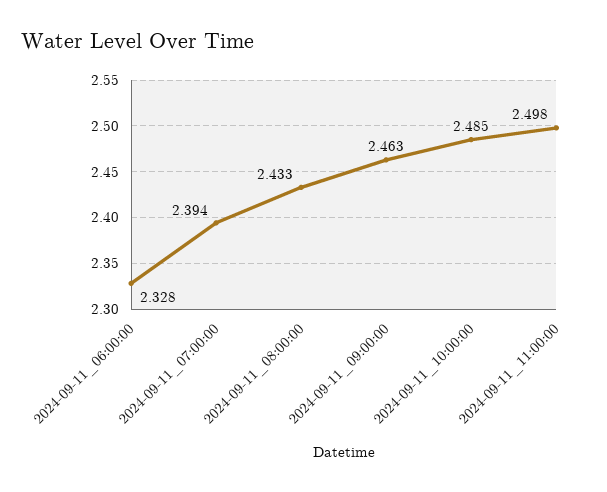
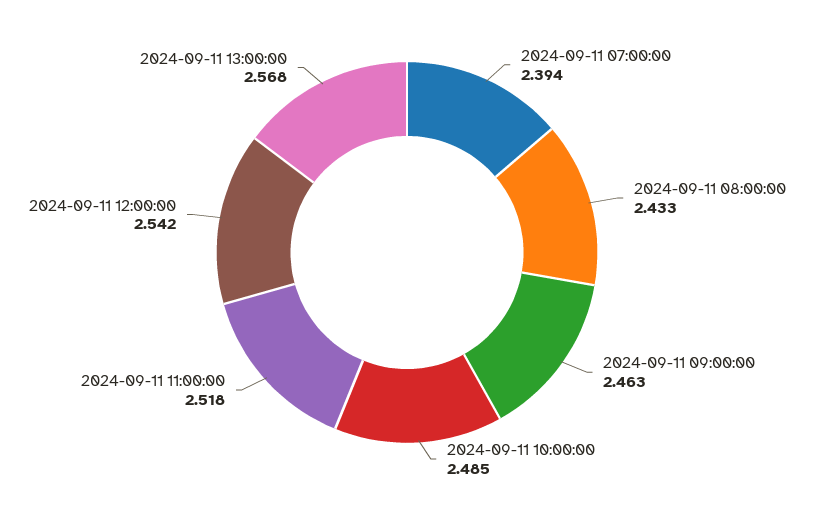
2024-09-11_06:00:00: 2.328 -> none
2024-09-11_11:00:00: 2.498 -> 2.518
2024-09-11 12:00:00: none -> 2.542
2024-09-11 13:00:00: none -> 2.568

